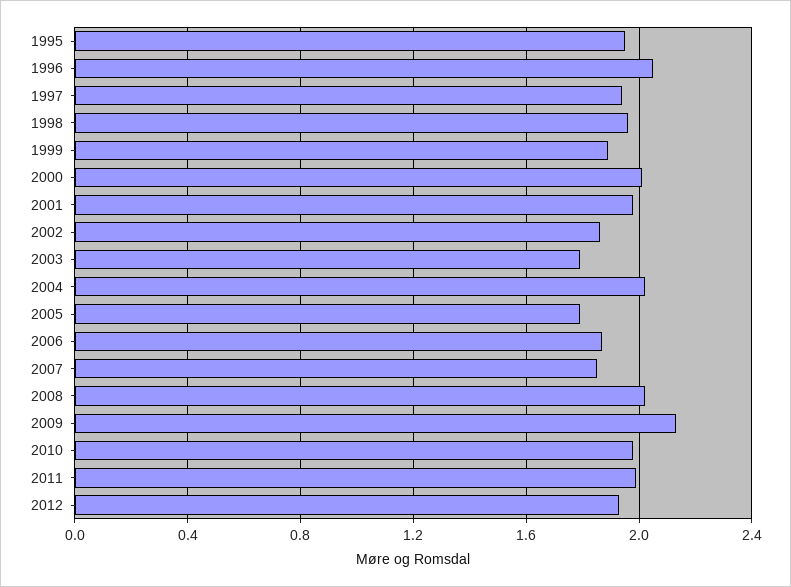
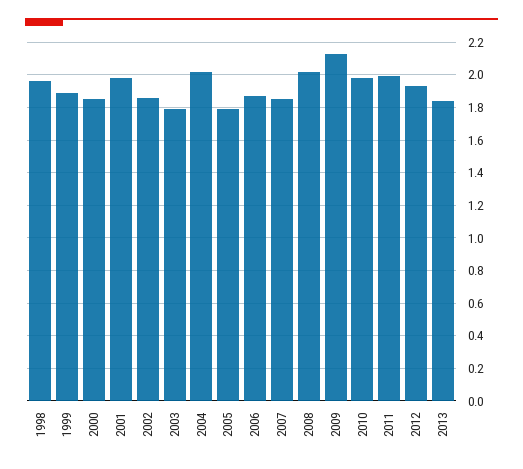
1995: 1.95 -> none
1996: 2.05 -> none
1997: 1.95 -> none
2000: 2 -> 1.85
2013: none -> 1.85

